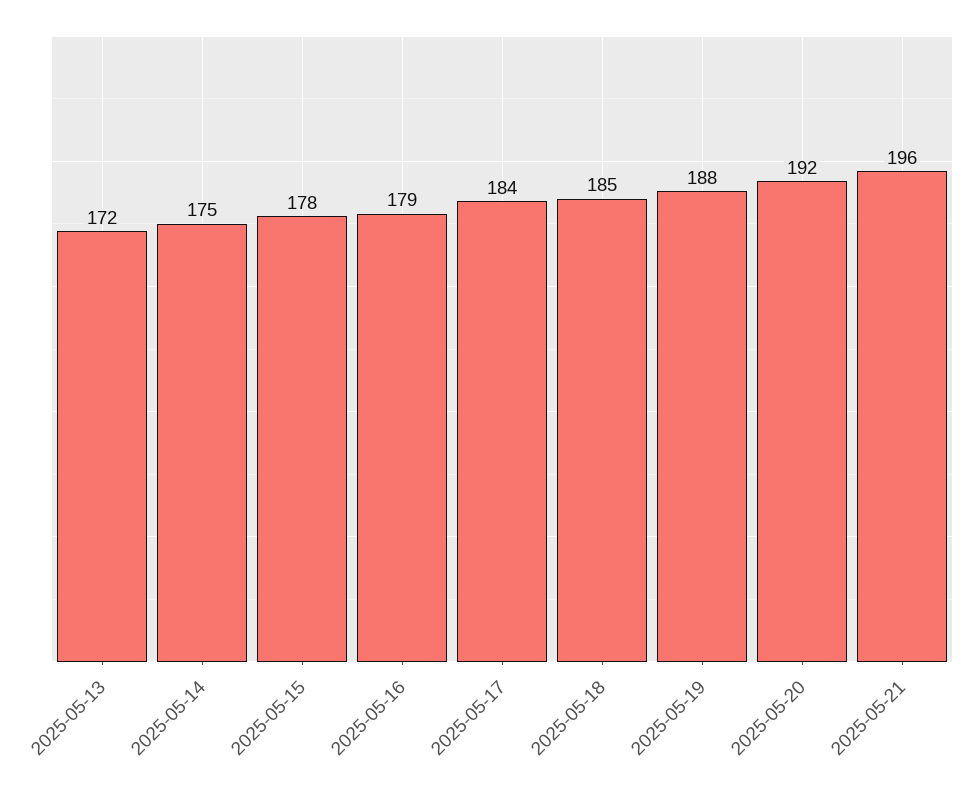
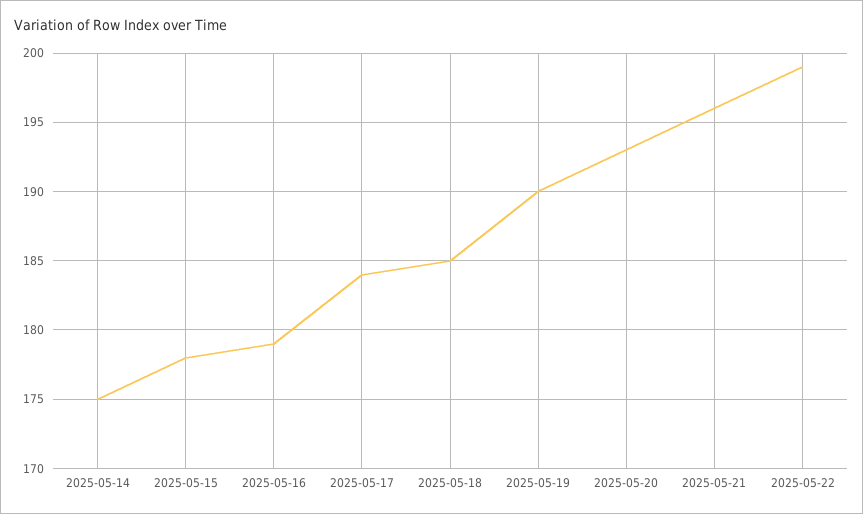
2025-05-13: 172 -> none
2025-05-19: 188 -> 190
2025-05-20: 192 -> 193
2025-05-22: none -> 199

